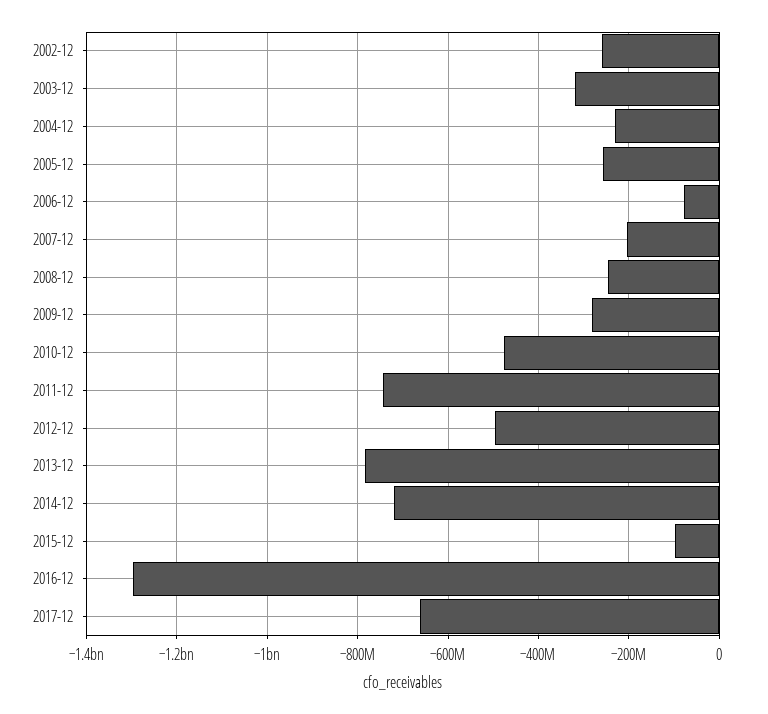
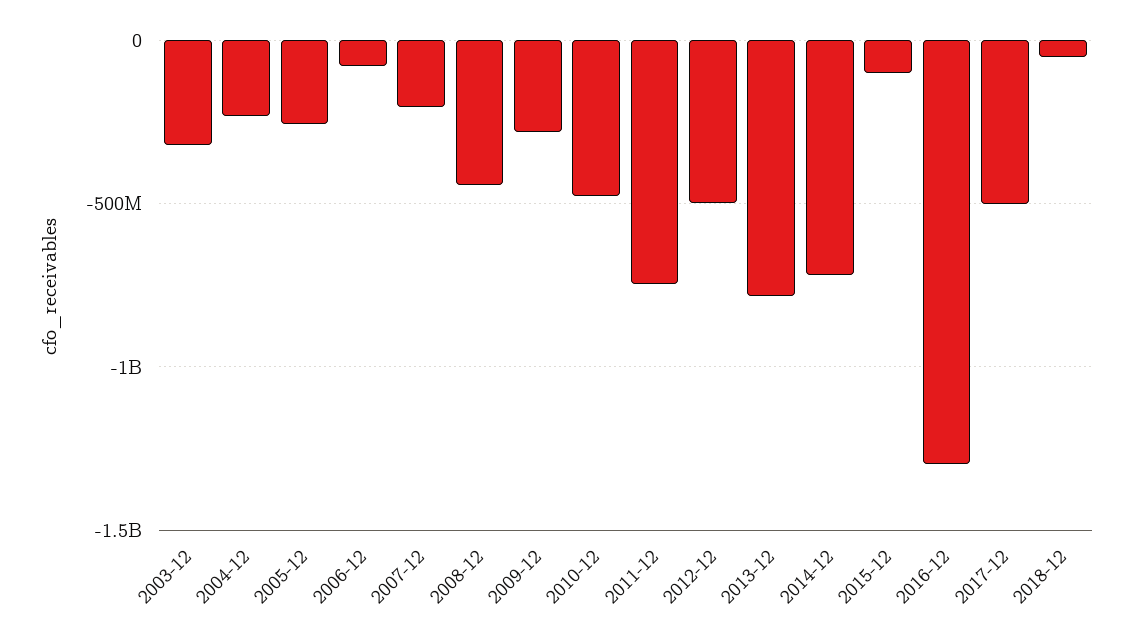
2002-12: -260000000 -> none
2008-12: -240000000 -> -450000000
2017-12: -660000000 -> -500000000
2018-12: none -> -50000000

